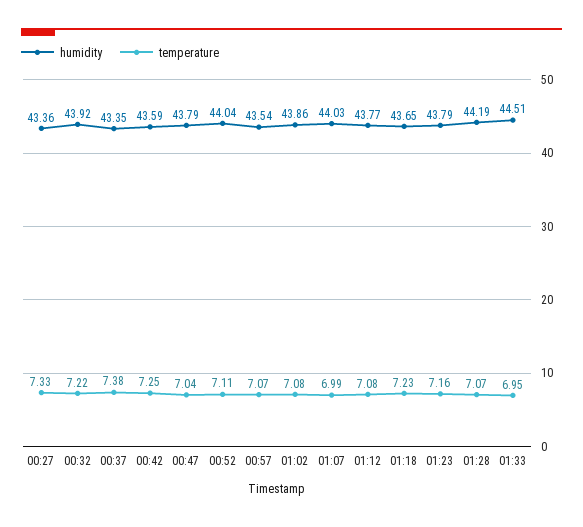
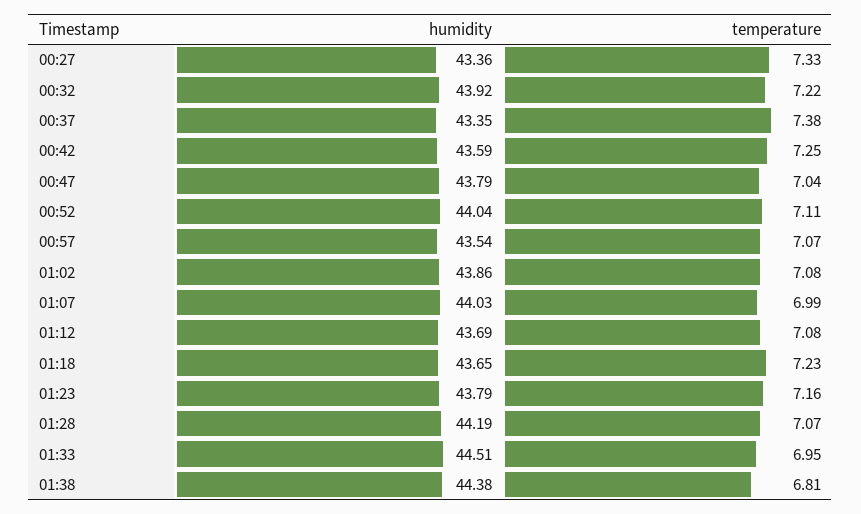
humidity, 01:12: 43.77 -> 43.69
humidity, 01:38: none -> 44.38
temperature, 01:38: none -> 6.81

